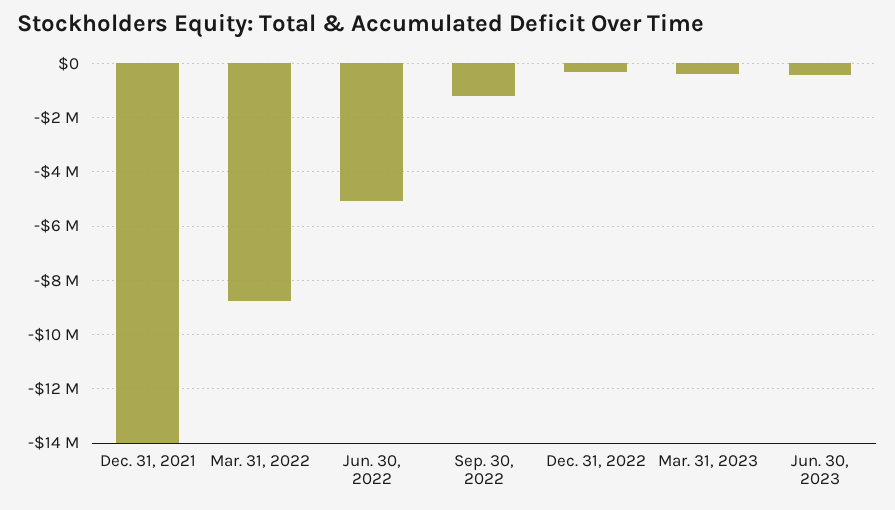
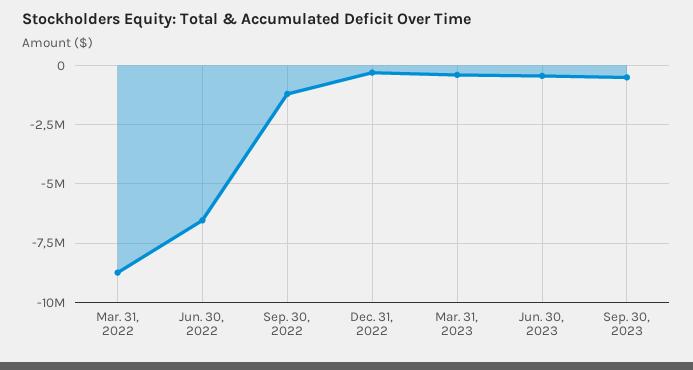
Dec. 31, 2021: -14000000 -> none
Jun. 30, 2022: -5000000 -> -6500000
Sep. 30, 2023: none -> -500000

